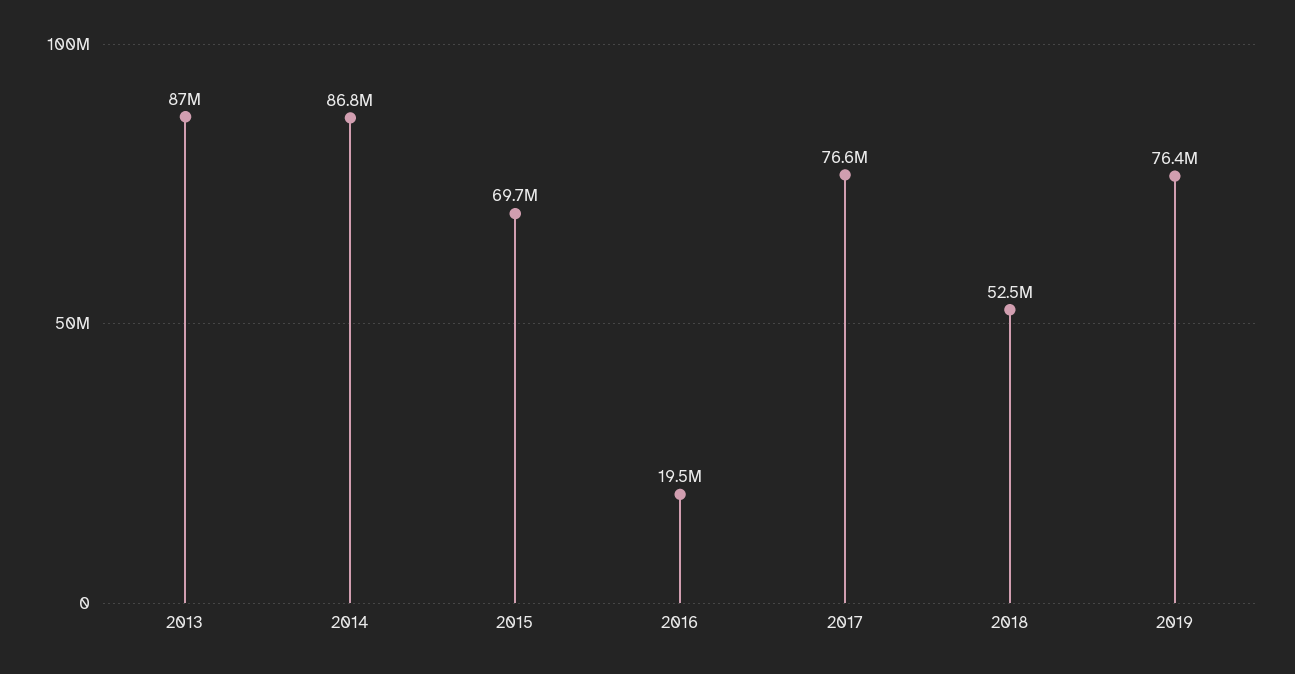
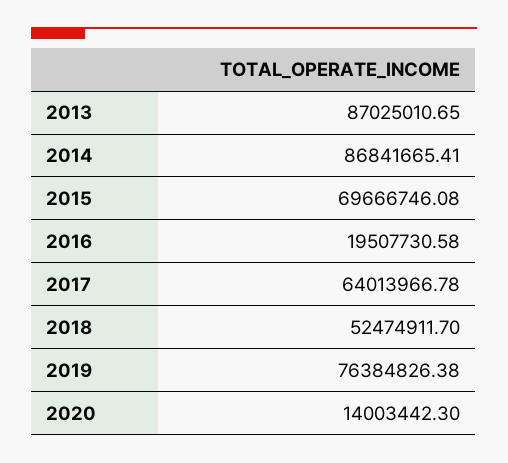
2017: 76600000 -> 64013966.78
2020: none -> 14003442.3

